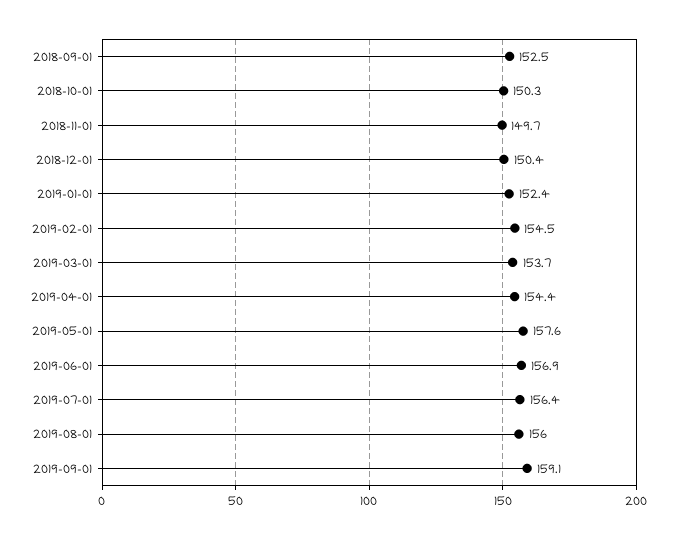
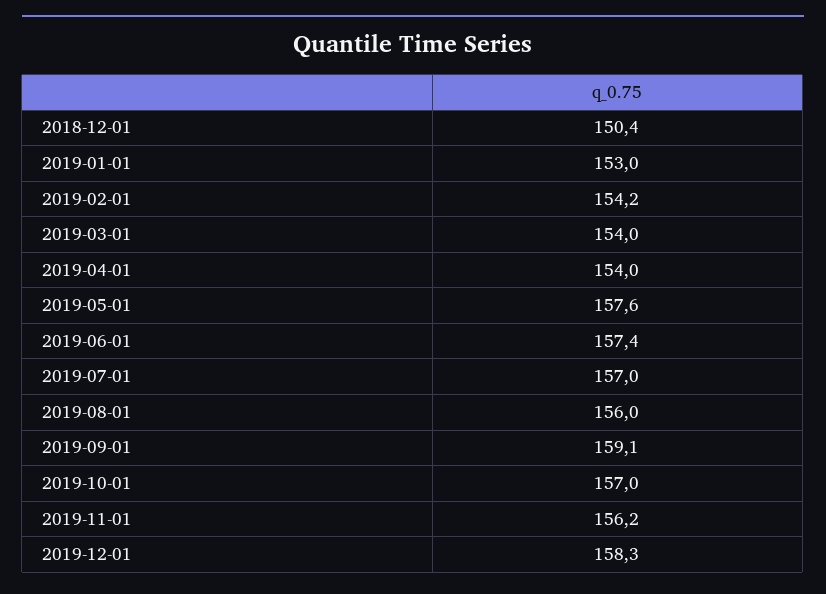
2018-09-01: 152.5 -> none
2018-10-01: 150.3 -> none
2018-11-01: 149.7 -> none
2019-01-01: 152.4 -> 153
2019-02-01: 154.5 -> 154.2
2019-03-01: 153.7 -> 154
2019-04-01: 154.4 -> 154
2019-06-01: 156.9 -> 157.4
2019-07-01: 156.4 -> 157
2019-10-01: none -> 157
2019-11-01: none -> 156.2
2019-12-01: none -> 158.3

